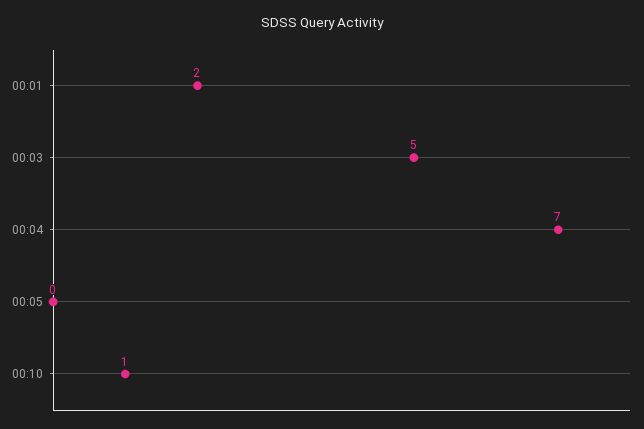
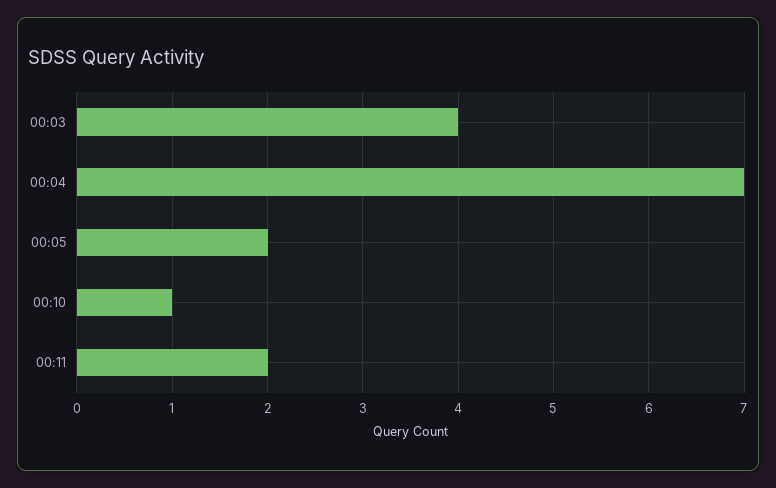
00:01: 2 -> none
00:03: 5 -> 4
00:05: 0 -> 2
00:11: none -> 2

